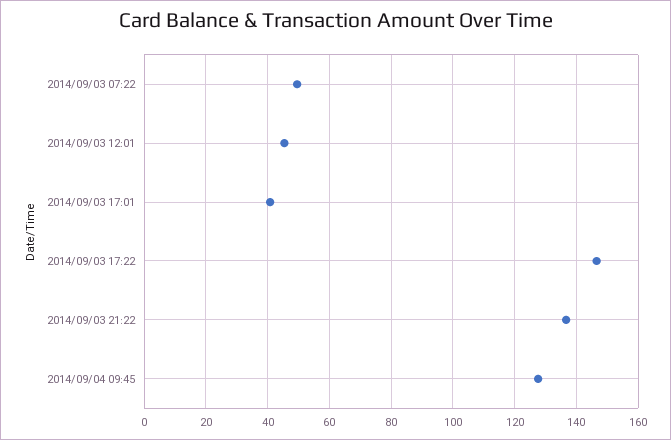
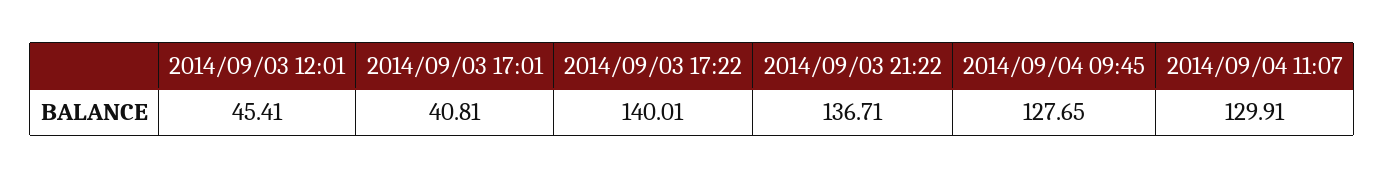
2014/09/03 07:22: 50 -> none
2014/09/03 17:22: 146 -> 140.01
2014/09/04 11:07: none -> 129.91

